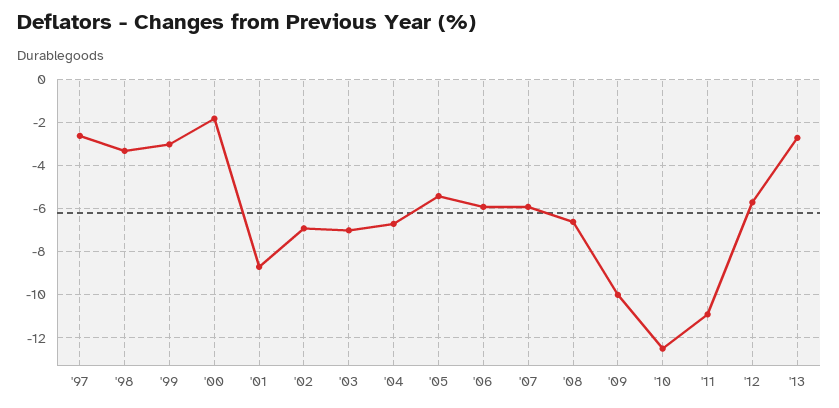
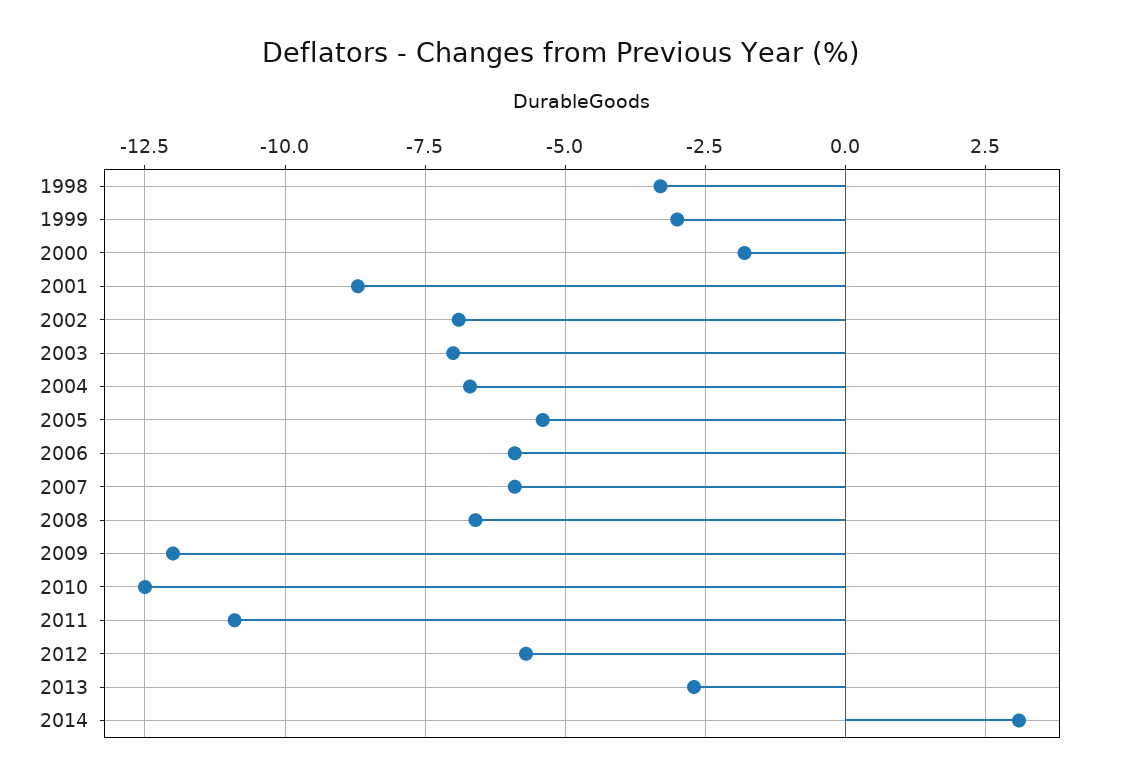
'97: -2.5 -> none
'09: -10 -> -12
2014: none -> 3

